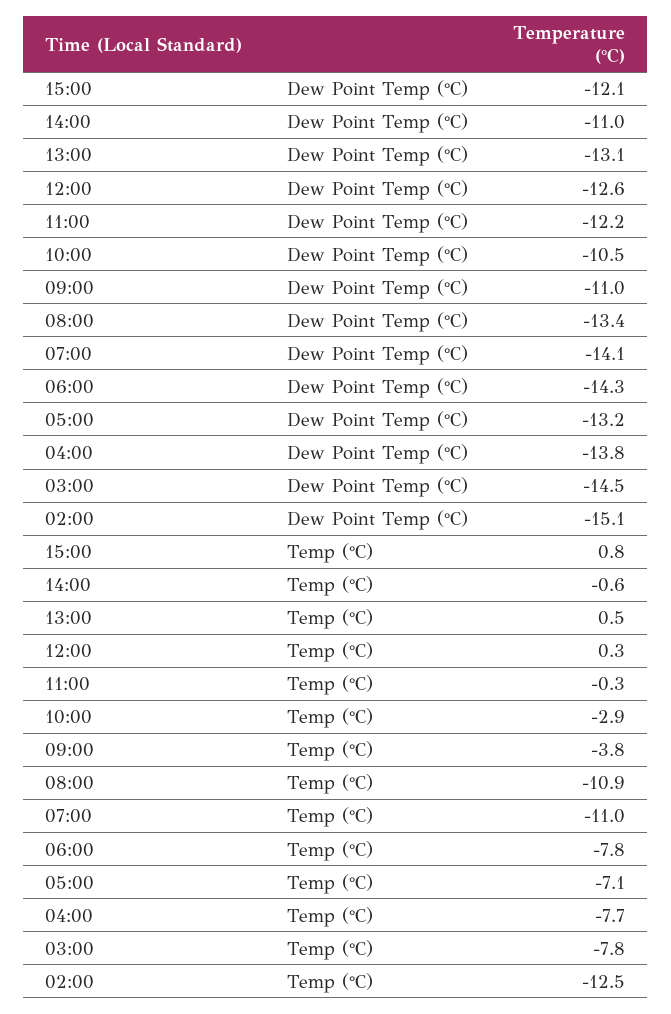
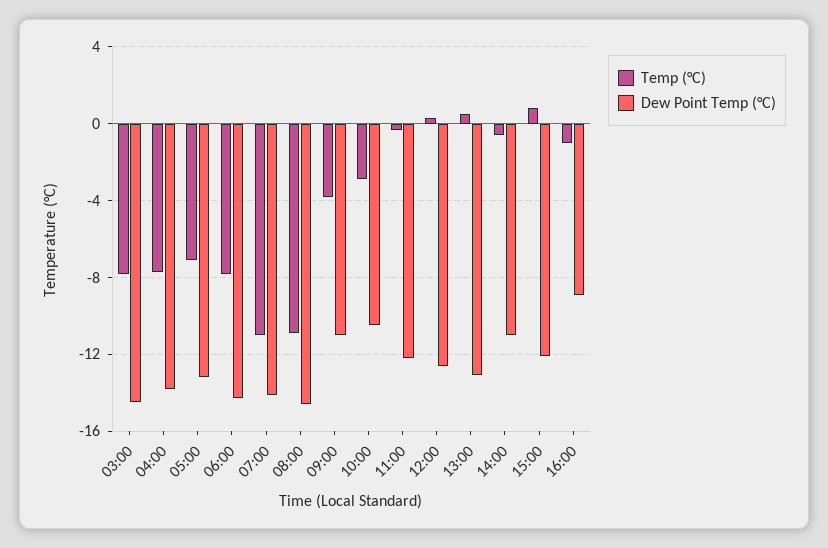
Dew Point Temp (°C), 08:00: -13.4 -> -14.5
Dew Point Temp (°C), 02:00: -15.1 -> none
Temp (°C), 02:00: -12.5 -> none
Temp (°C), 16:00: none -> -1
Dew Point Temp (°C), 16:00: none -> -9

